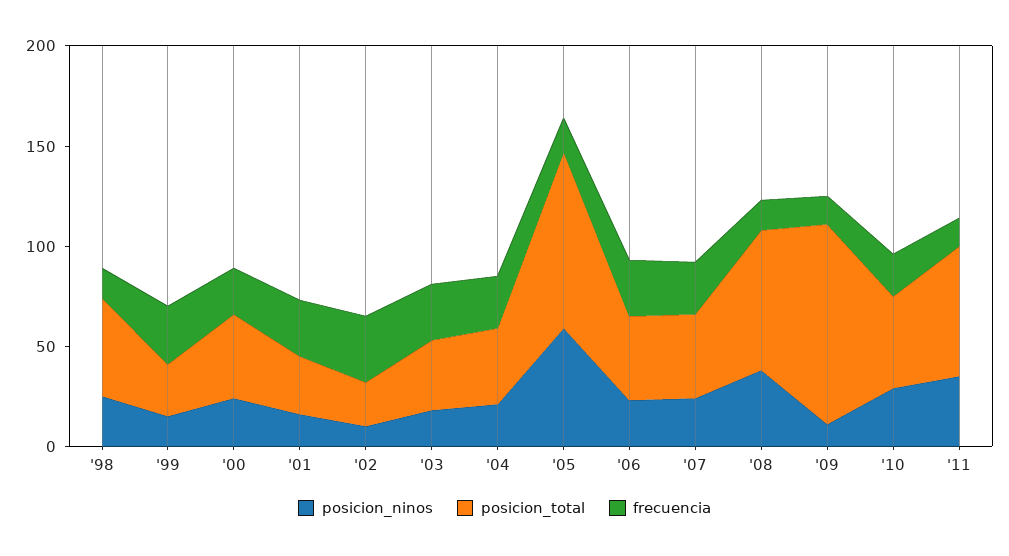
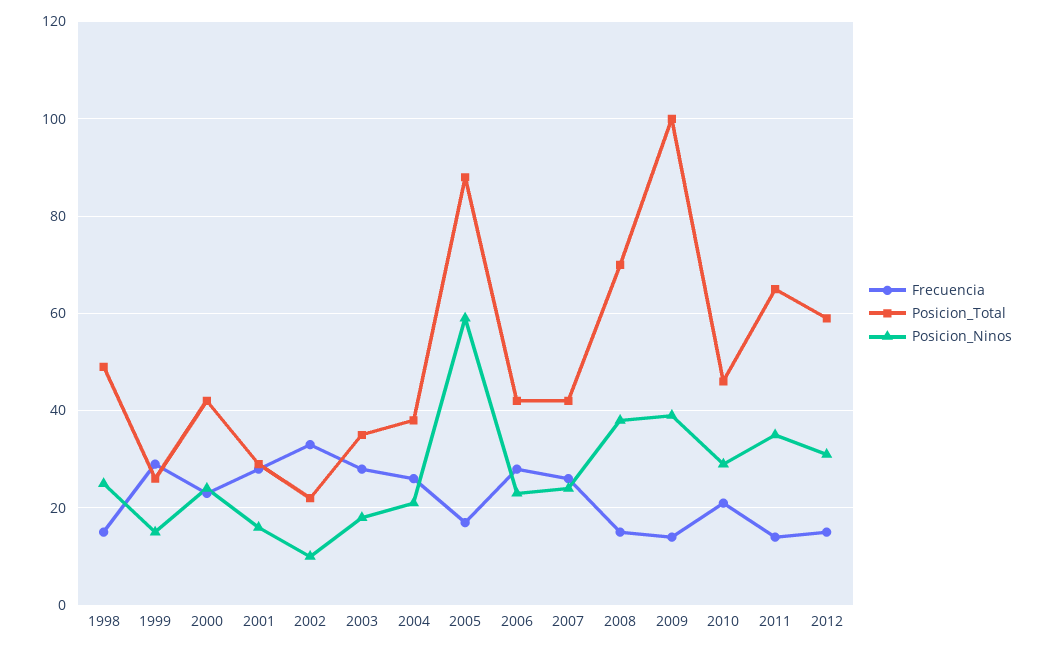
posicion_ninos, '09: 10 -> 40
frecuencia, 2012: none -> 15
posicion_total, 2012: none -> 60
posicion_ninos, 2012: none -> 30

